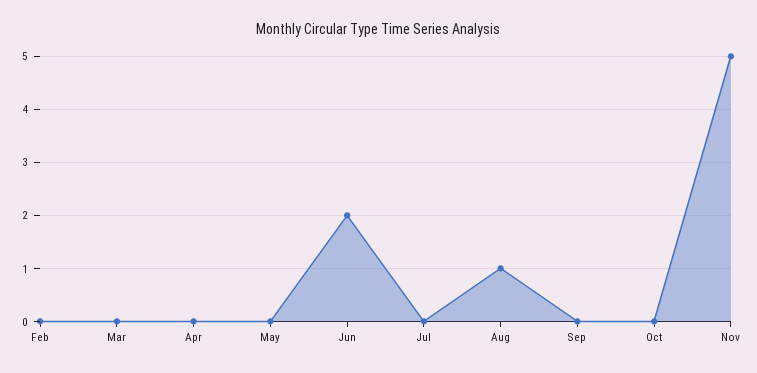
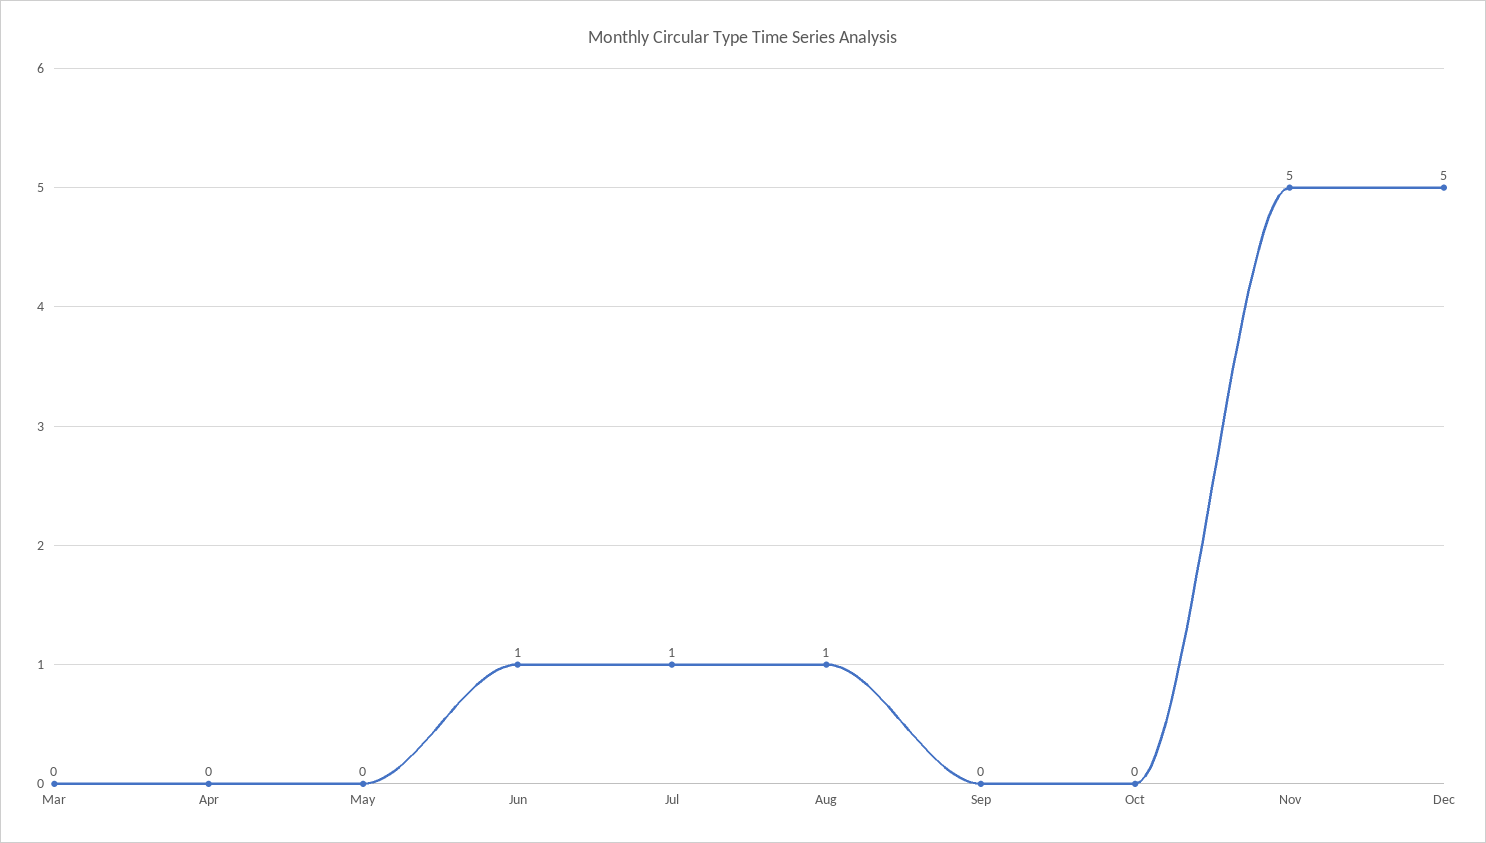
Feb: 0 -> none
Jun: 2 -> 1
Jul: 0 -> 1
Dec: none -> 5

